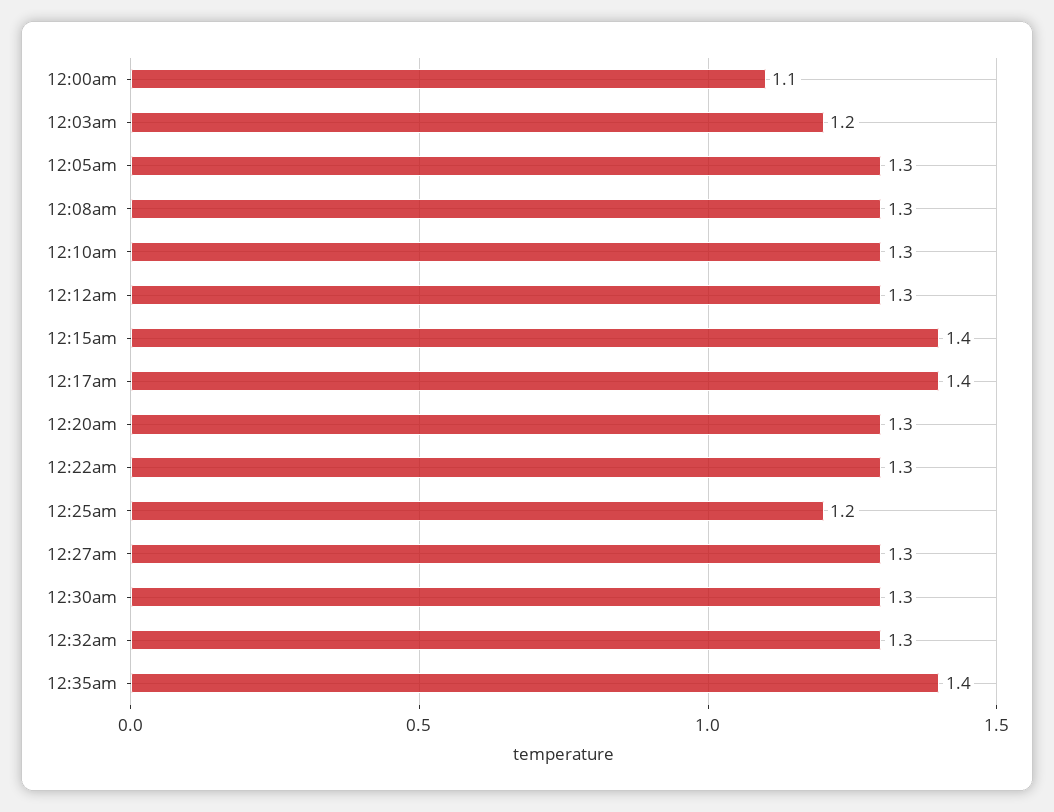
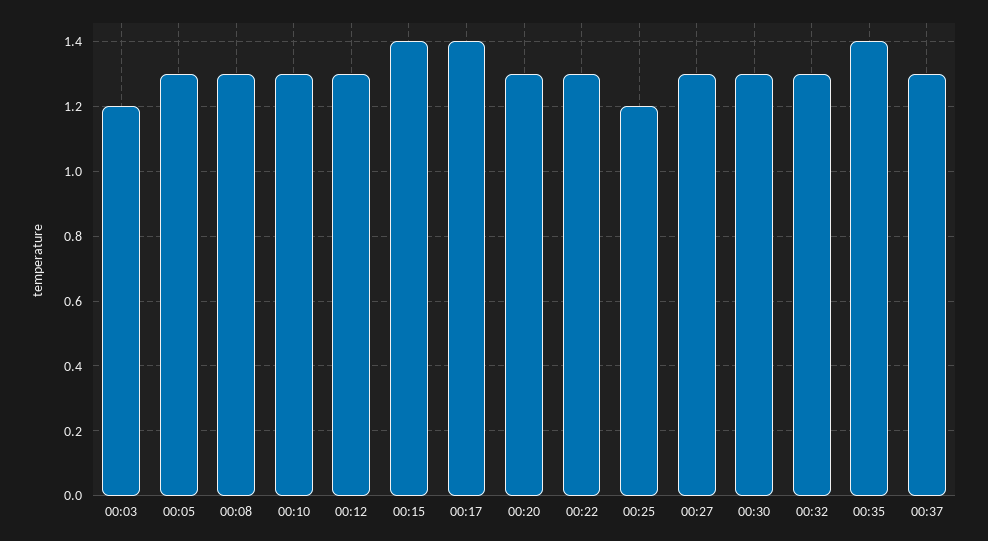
12:00am: 1.1 -> none
00:37: none -> 1.3

